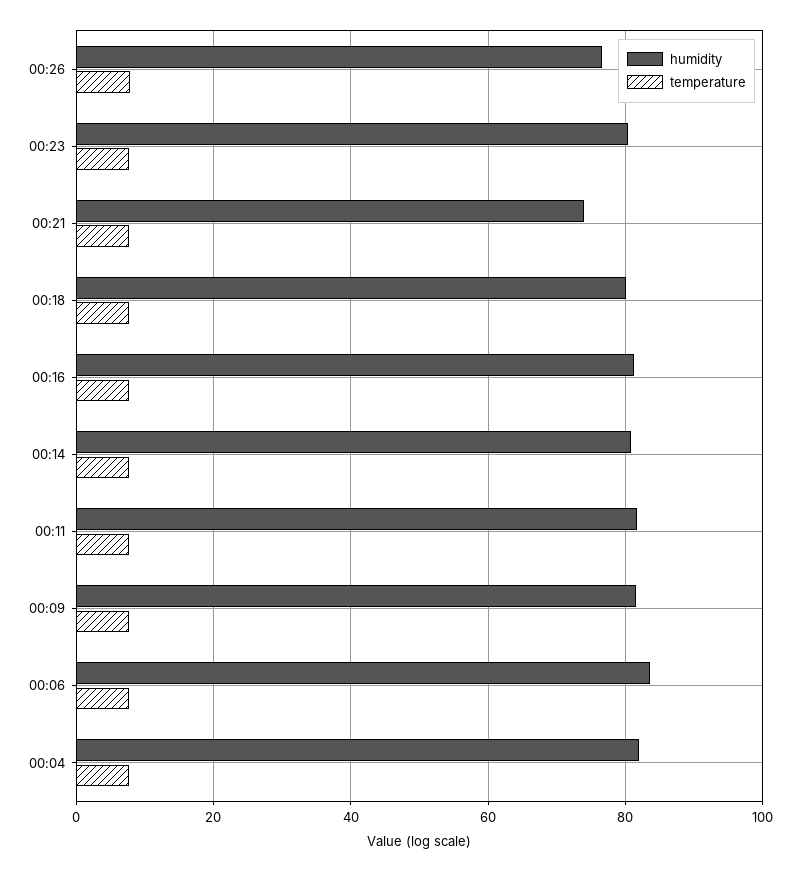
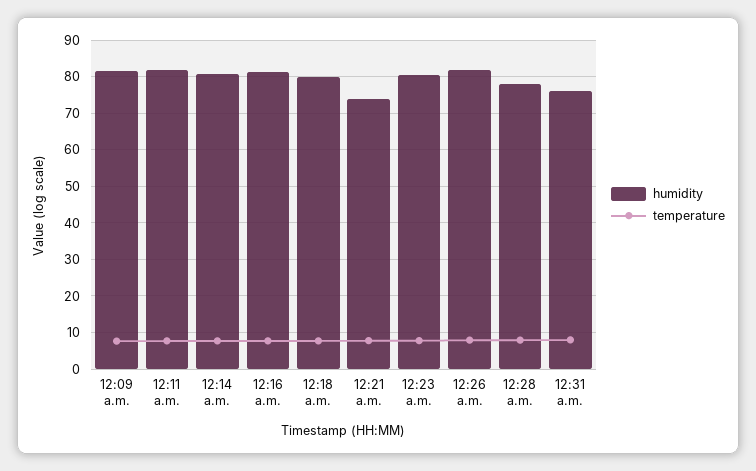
humidity, 00:26: 76 -> 82
humidity, 00:06: 84 -> none
temperature, 00:06: 8 -> none
humidity, 00:04: 82 -> none
temperature, 00:04: 8 -> none
humidity, 12:28 a.m.: none -> 78
temperature, 12:28 a.m.: none -> 8
humidity, 12:31 a.m.: none -> 76
temperature, 12:31 a.m.: none -> 8

